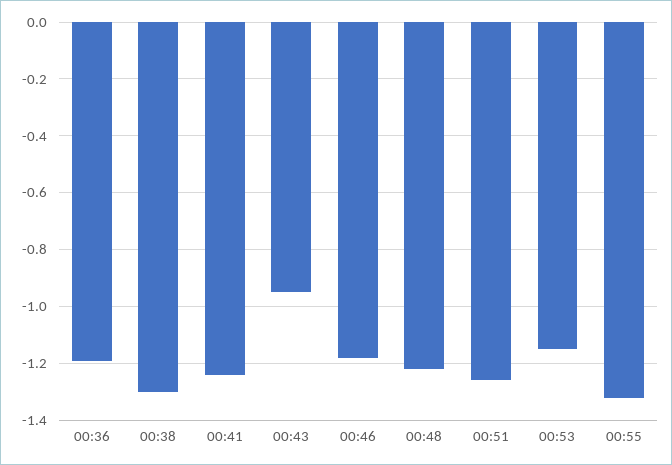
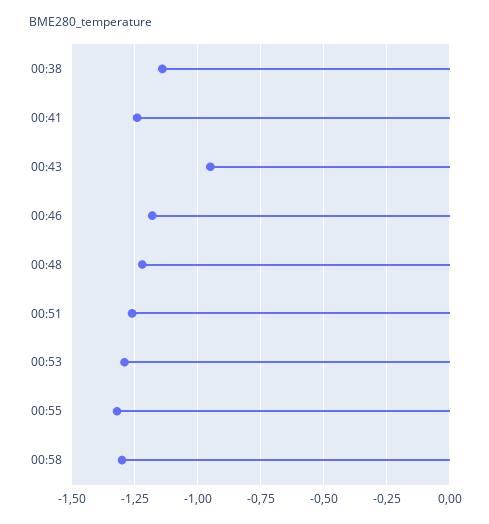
00:36: -1.2 -> none
00:38: -1.3 -> -1.15
00:53: -1.15 -> -1.3
00:58: none -> -1.3

